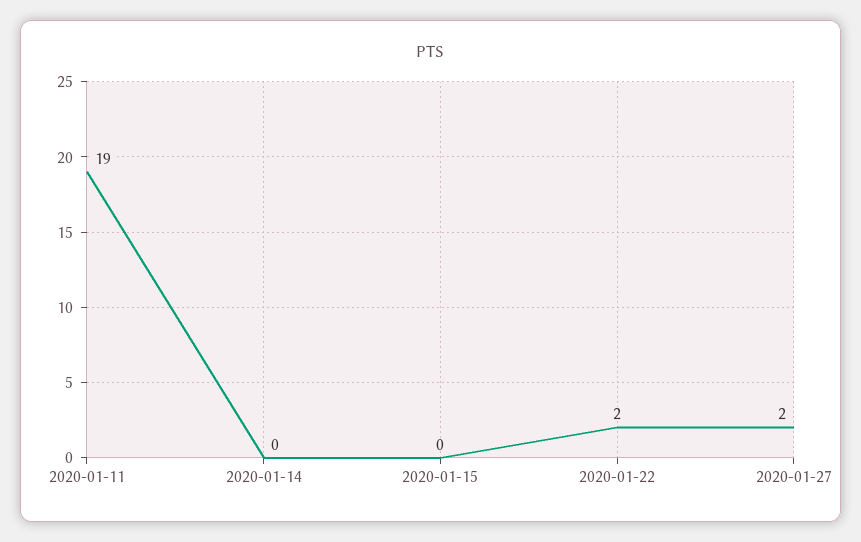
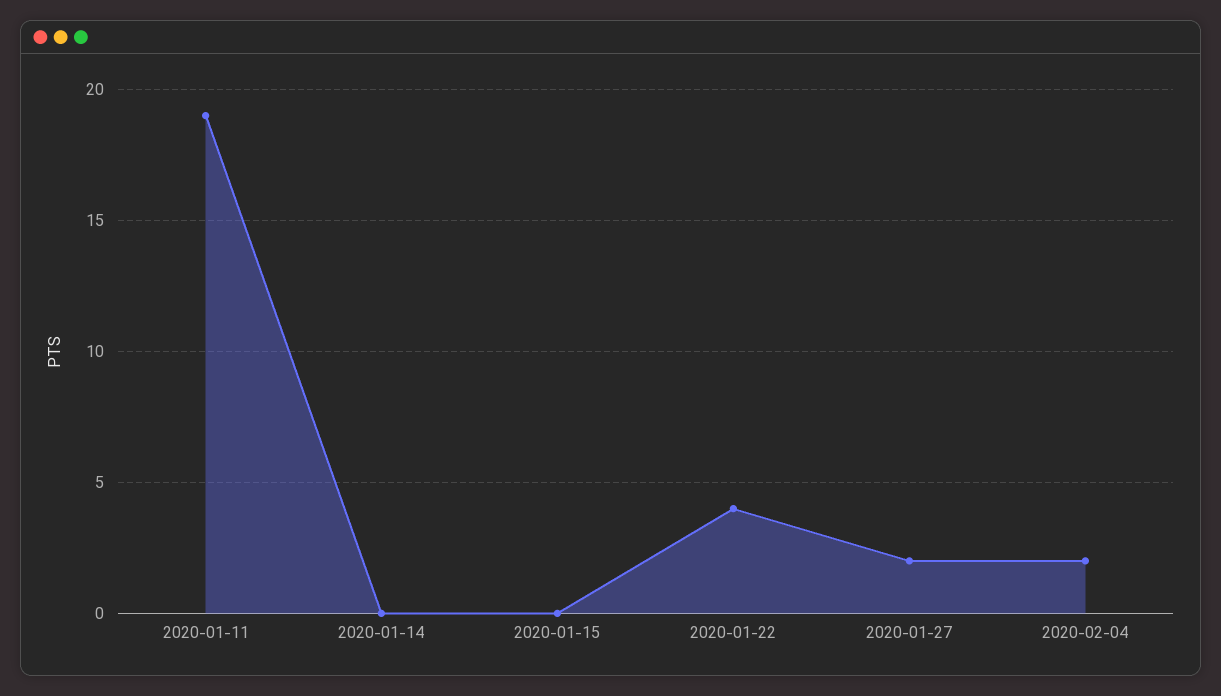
2020-01-22: 2 -> 4
2020-02-04: none -> 2

